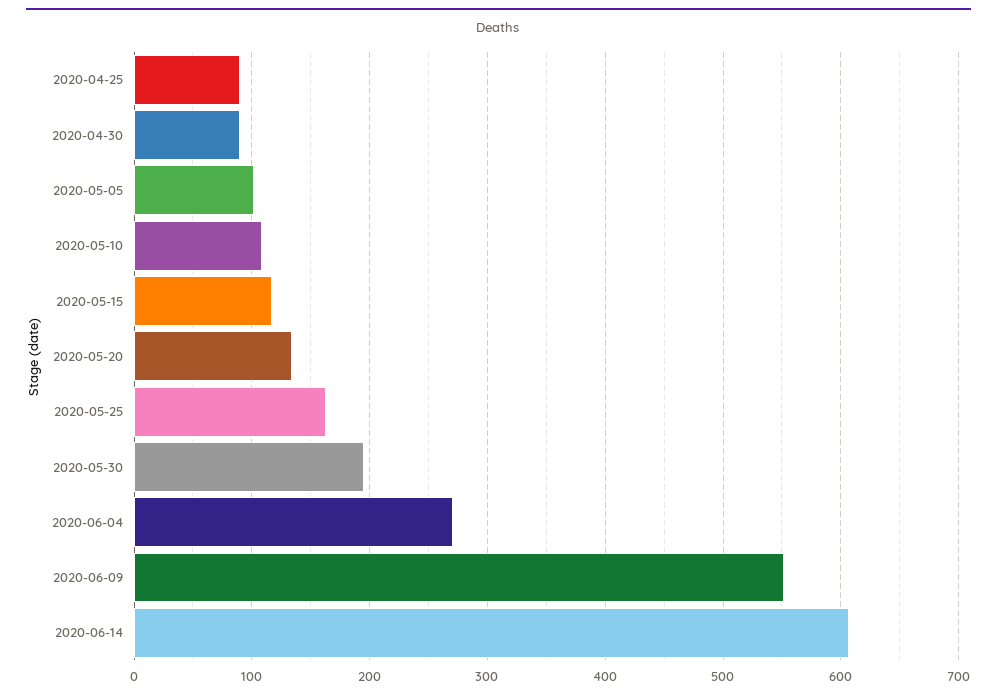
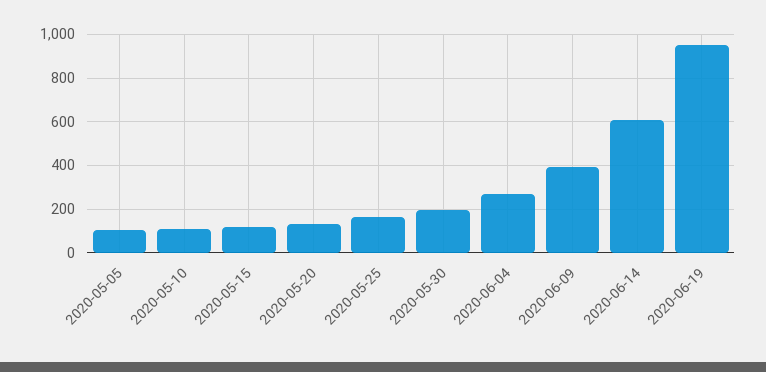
2020-04-25: 90 -> none
2020-04-30: 90 -> none
2020-06-09: 550 -> 400
2020-06-19: none -> 950

